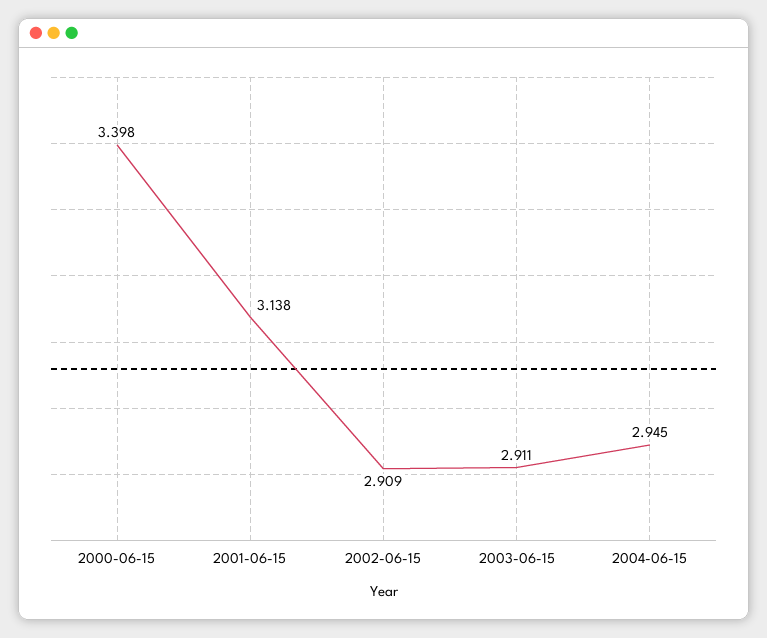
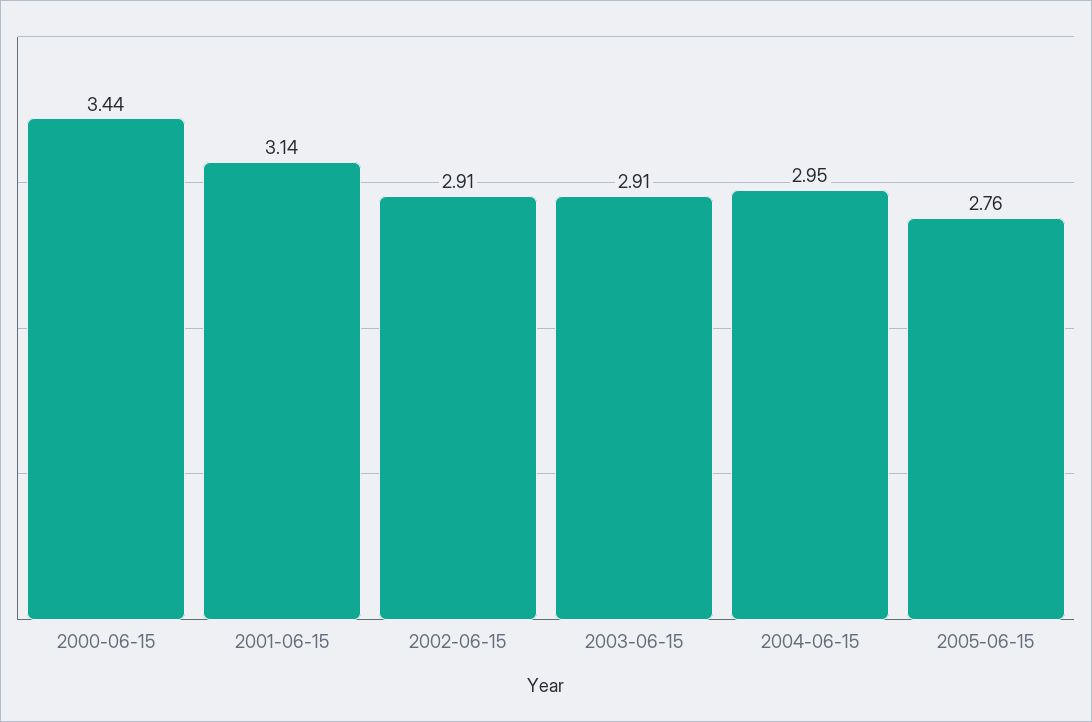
2000-06-15: 3.398 -> 3.44
2005-06-15: none -> 2.76

